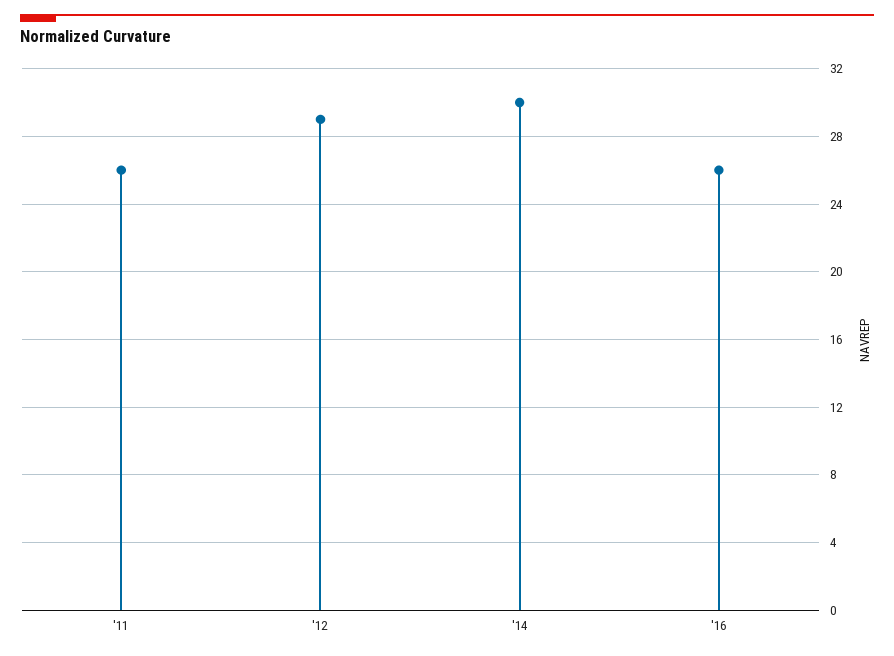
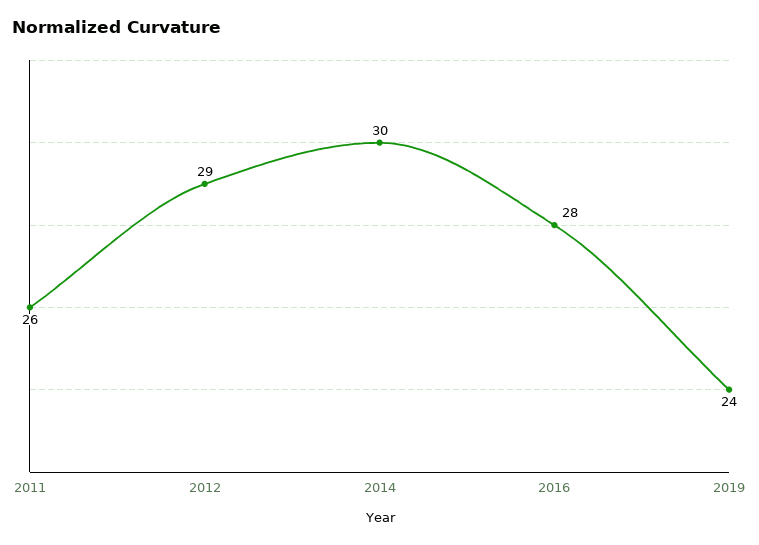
'16: 26 -> 28
2019: none -> 24

